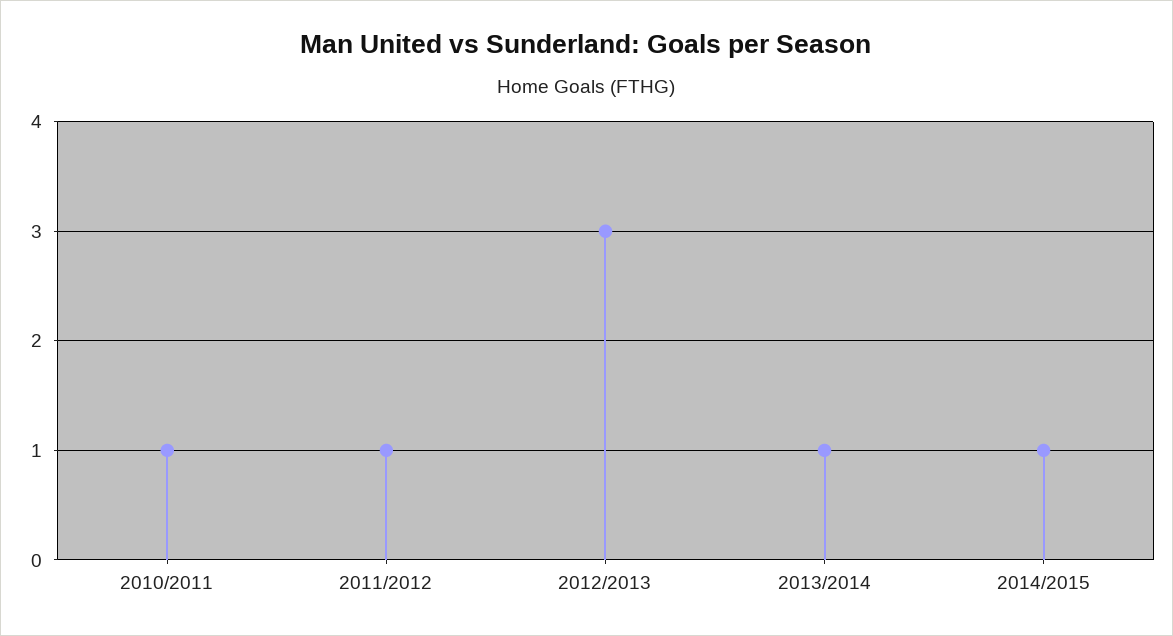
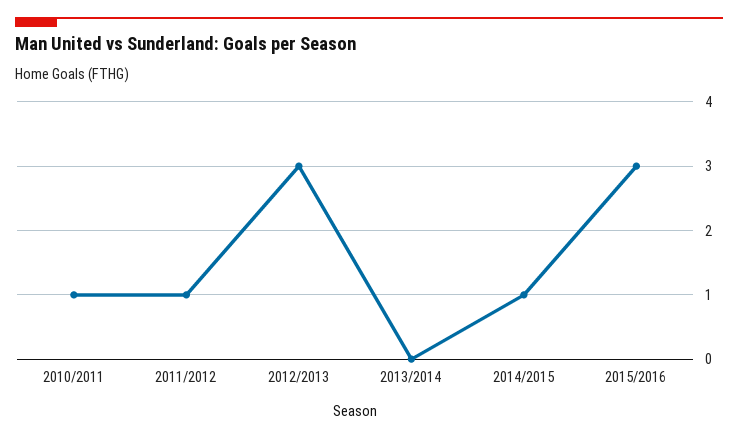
2013/2014: 1 -> 0
2015/2016: none -> 3

